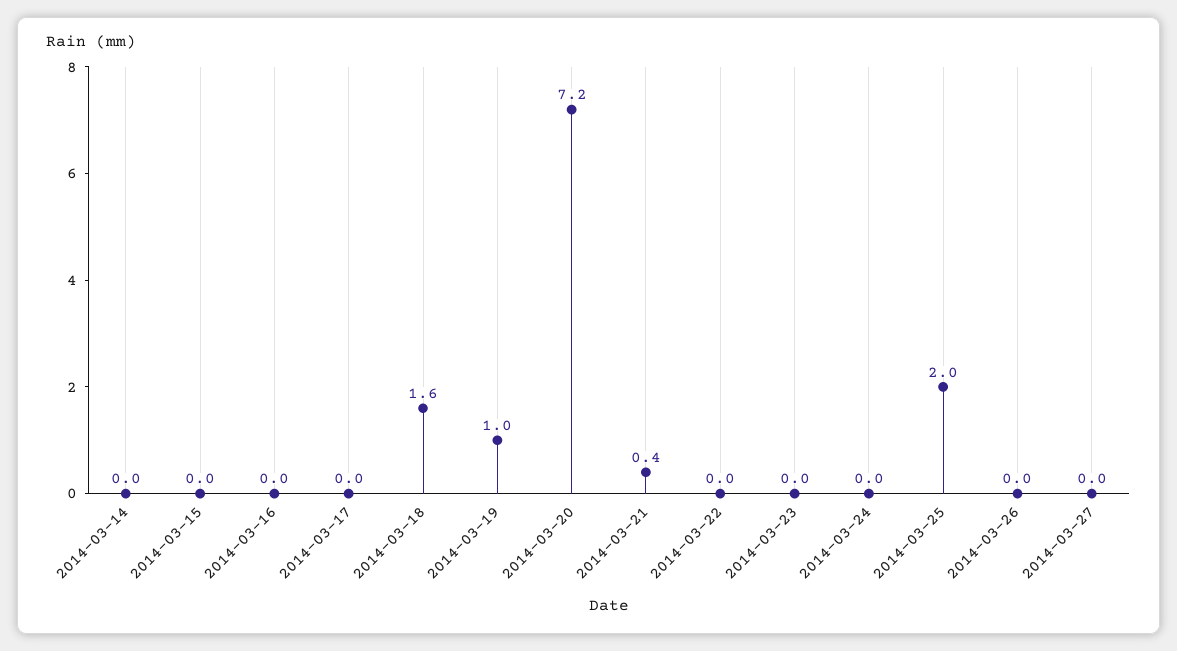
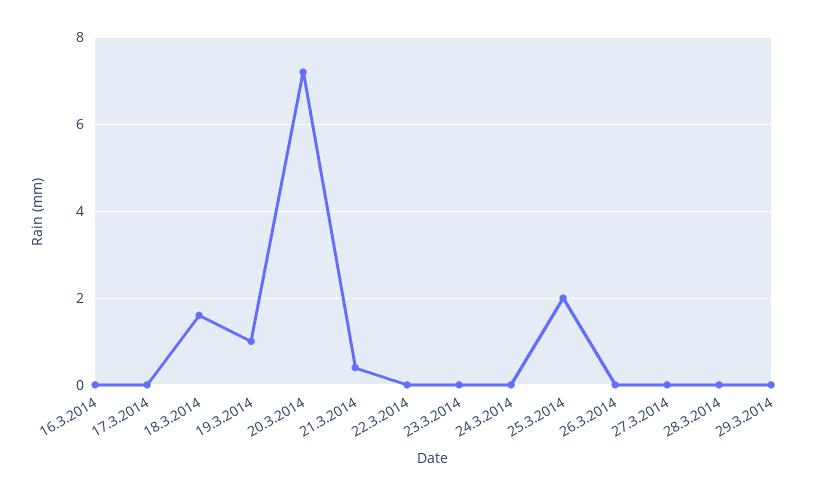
2014-03-14: 0 -> none
2014-03-15: 0 -> none
28.3.2014: none -> 0
29.3.2014: none -> 0

